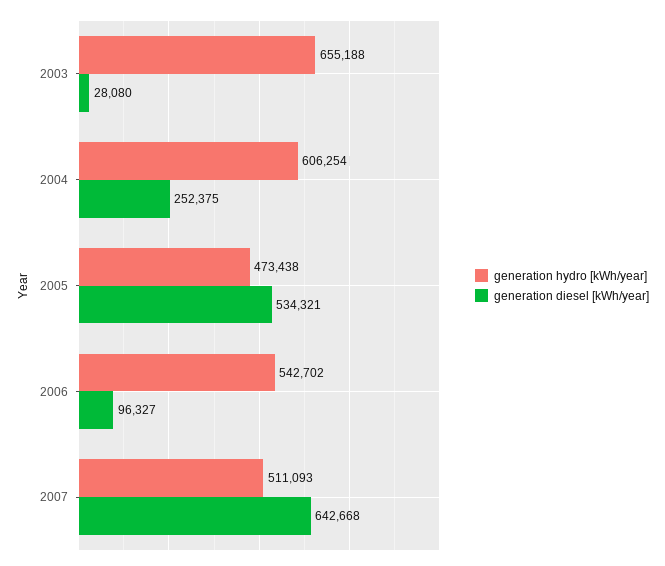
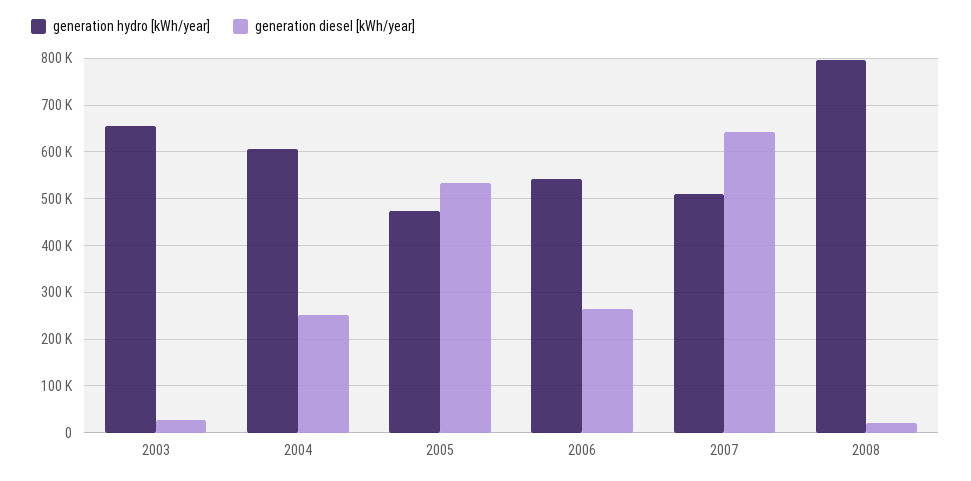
generation diesel [kWh/year], 2006: 96327 -> 260000
generation hydro [kWh/year], 2008: none -> 800000
generation diesel [kWh/year], 2008: none -> 20000

